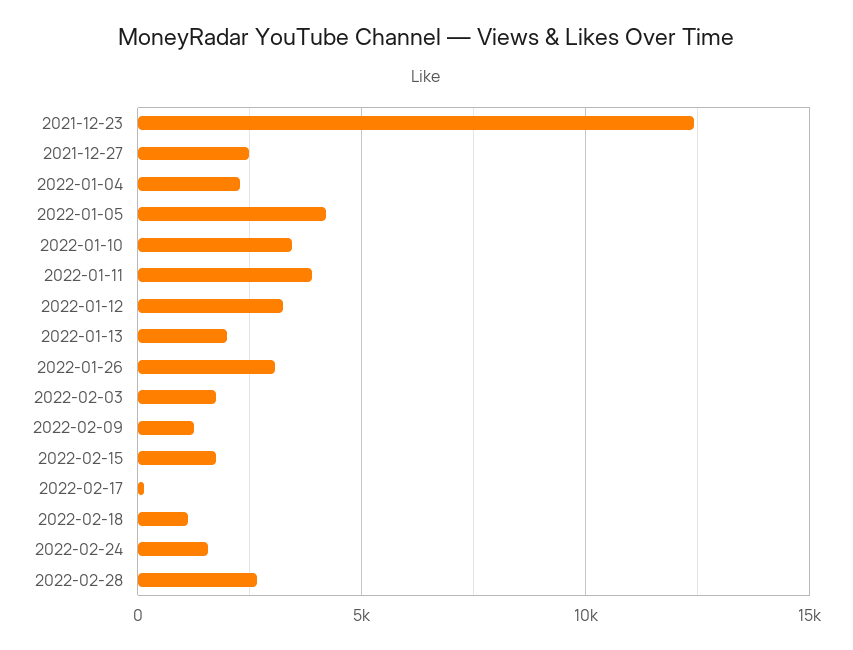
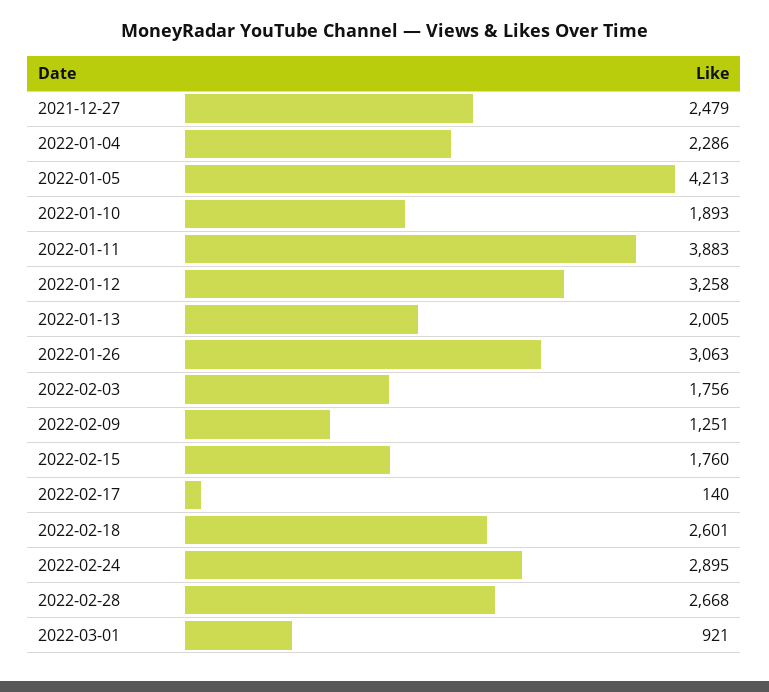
2021-12-23: 12500 -> none
2022-01-10: 3500 -> 1893
2022-02-18: 1000 -> 2601
2022-02-24: 1500 -> 2895
2022-03-01: none -> 921

